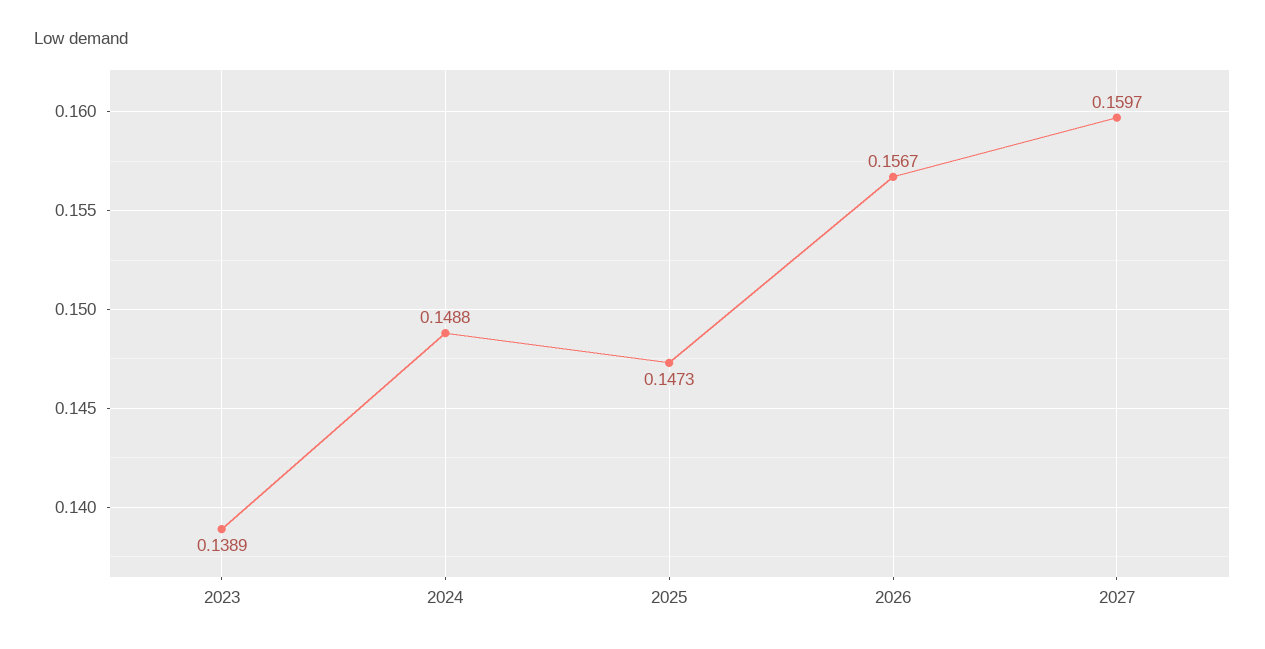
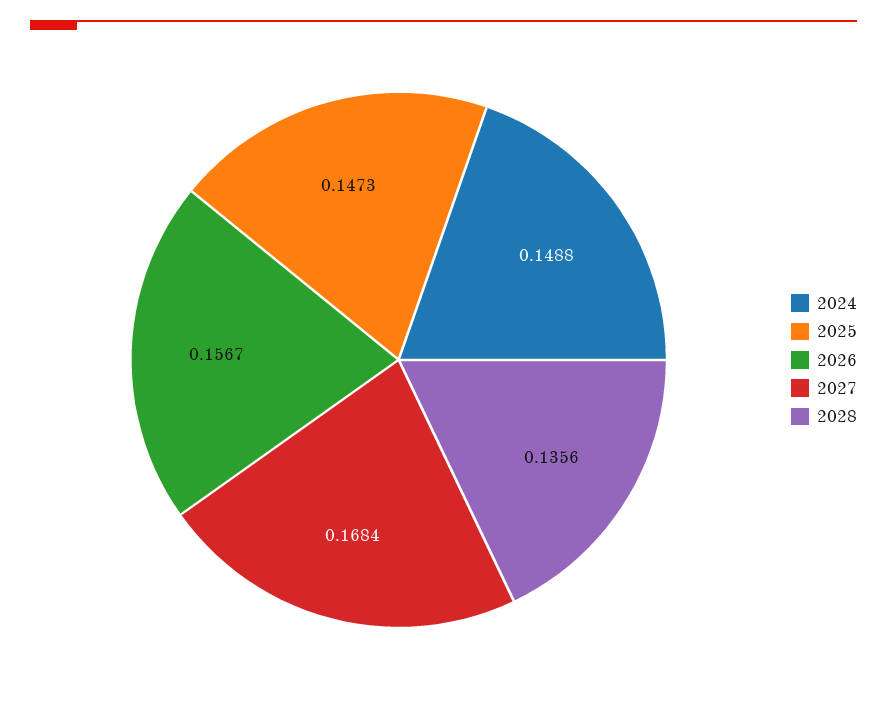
2023: 0.1389 -> none
2027: 0.1597 -> 0.1684
2028: none -> 0.1356

